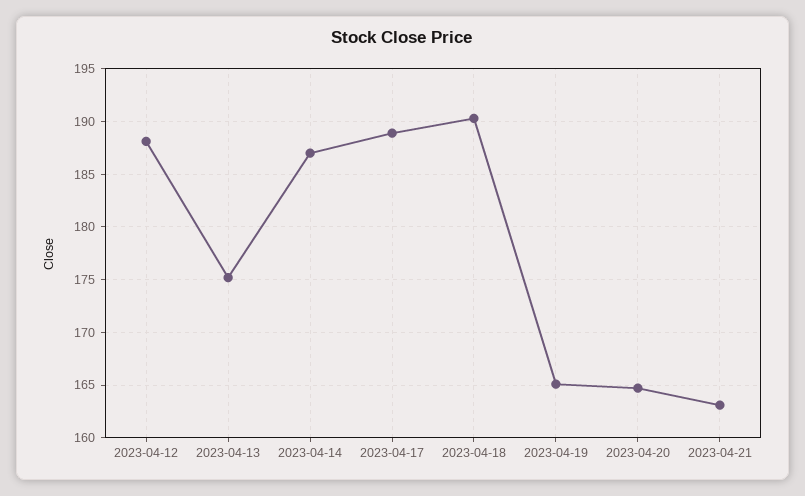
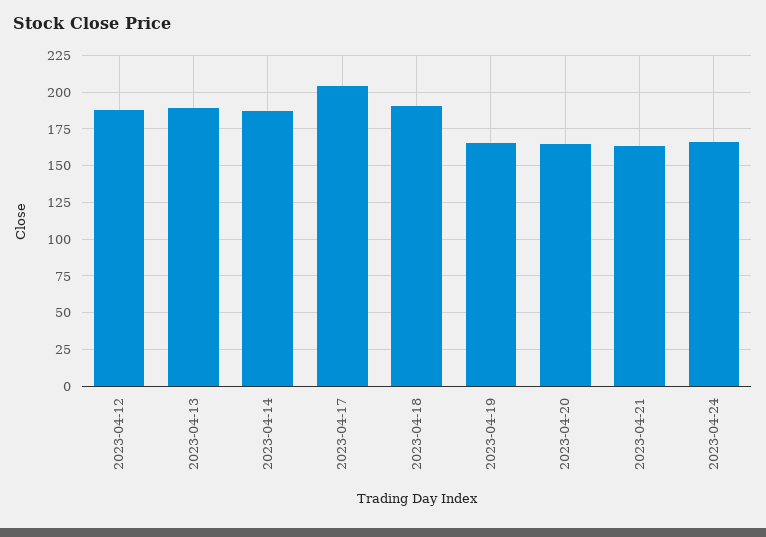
2023-04-13: 175 -> 190
2023-04-17: 189 -> 205
2023-04-24: none -> 165

